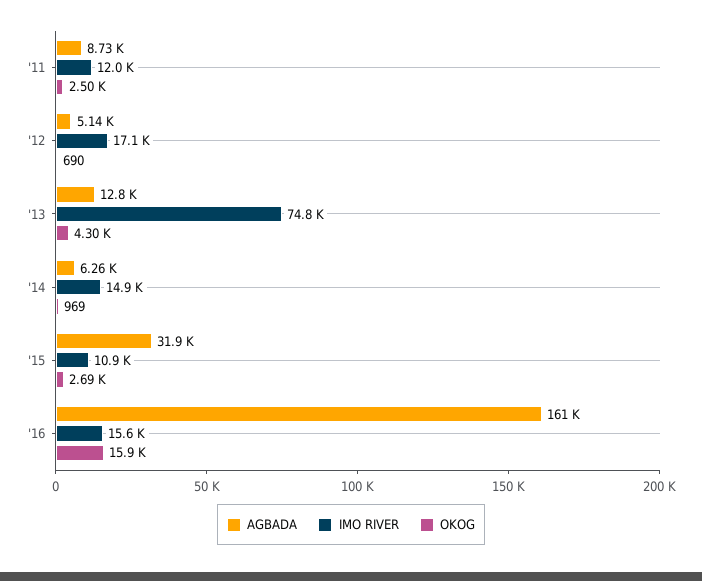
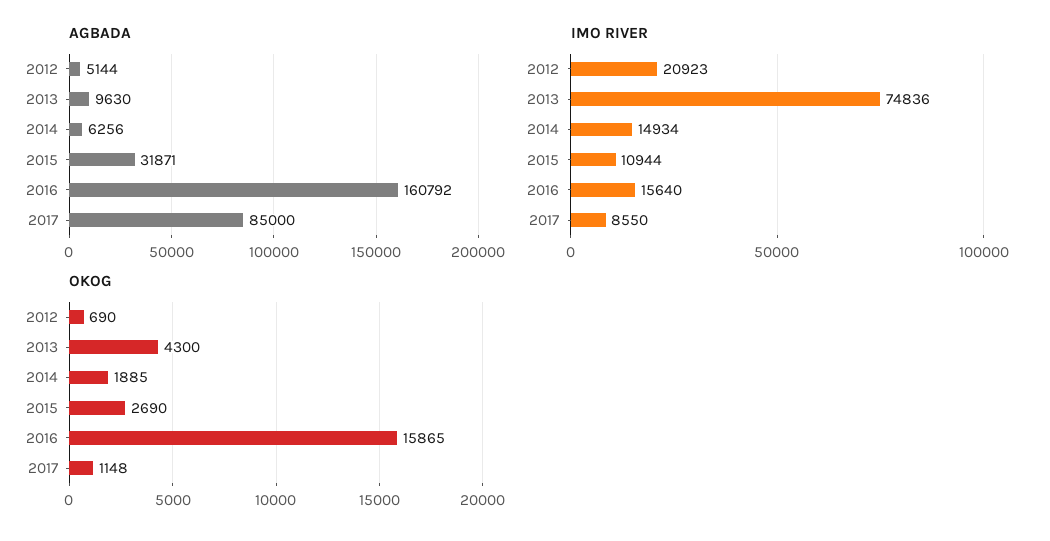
AGBADA, '11: 8730 -> none
IMO RIVER, '11: 12000 -> none
OKOG, '11: 2500 -> none
IMO RIVER, '12: 17100 -> 20923
AGBADA, '13: 12800 -> 9630
OKOG, '14: 969 -> 1885
AGBADA, 2017: none -> 85000
IMO RIVER, 2017: none -> 8550
OKOG, 2017: none -> 1148

